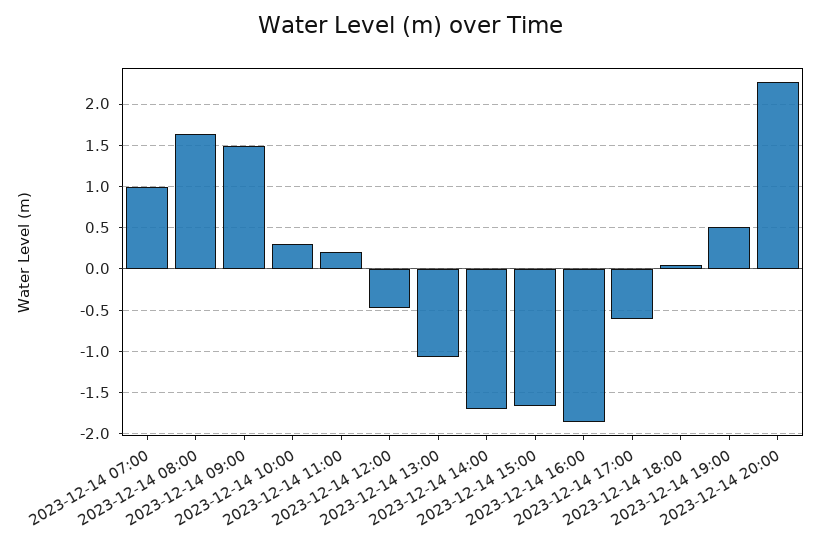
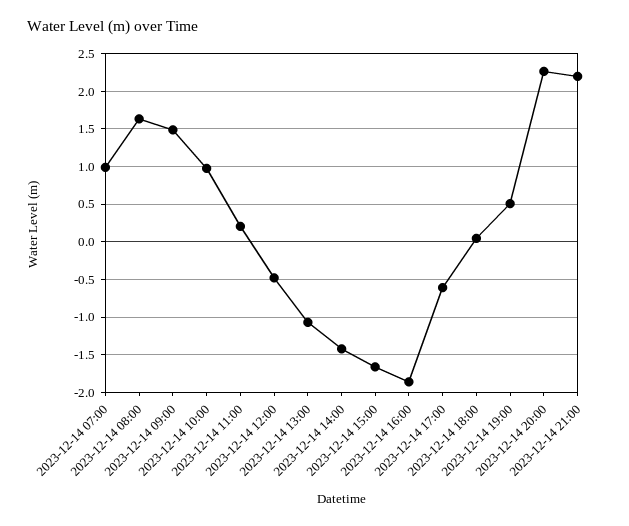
2023-12-14 10:00: 0.3 -> 1
2023-12-14 14:00: -1.7 -> -1.4
2023-12-14 21:00: none -> 2.2

